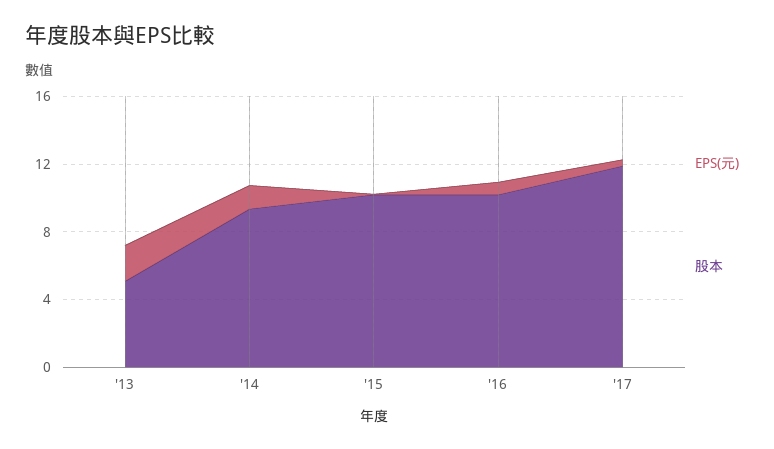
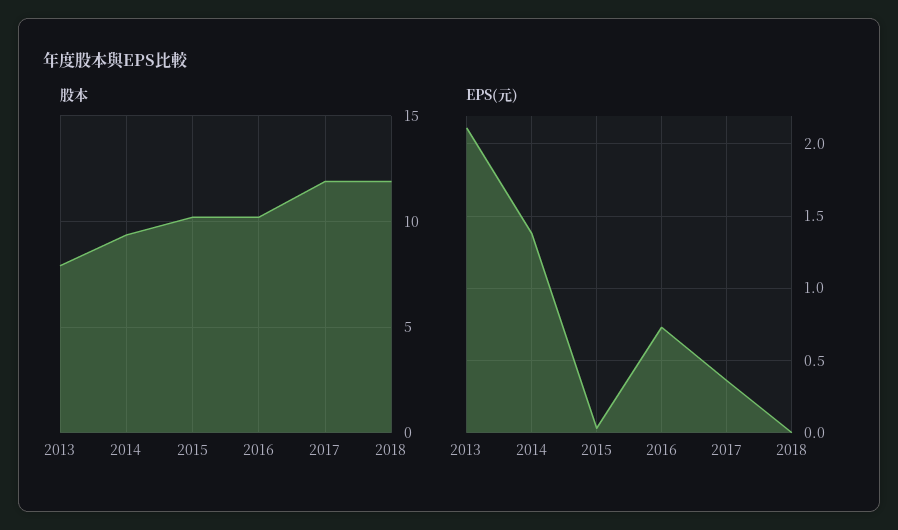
股本, '13: 5 -> 8
股本, 2018: none -> 12
EPS(元), 2018: none -> 0

